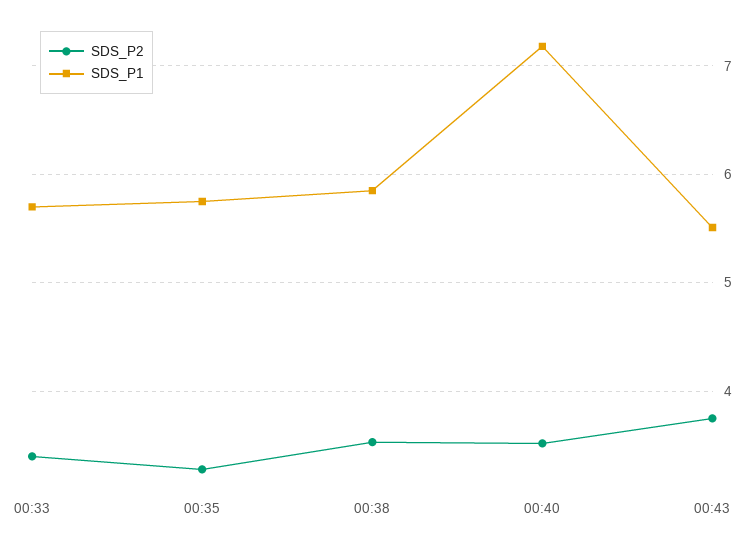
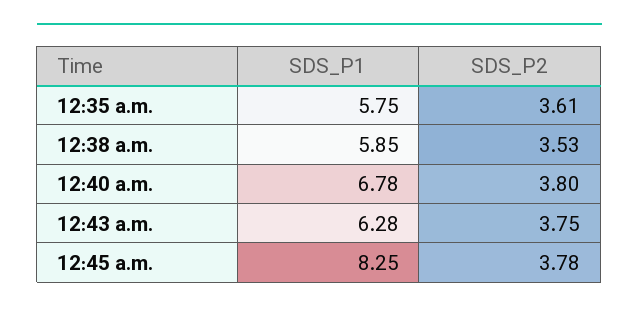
SDS_P2, 00:33: 3.4 -> none
SDS_P1, 00:33: 5.7 -> none
SDS_P2, 00:35: 3.3 -> 3.61
SDS_P2, 00:40: 3.5 -> 3.8
SDS_P1, 00:40: 7.2 -> 6.78
SDS_P1, 00:43: 5.5 -> 6.28
SDS_P1, 12:45 a.m.: none -> 8.25
SDS_P2, 12:45 a.m.: none -> 3.78

